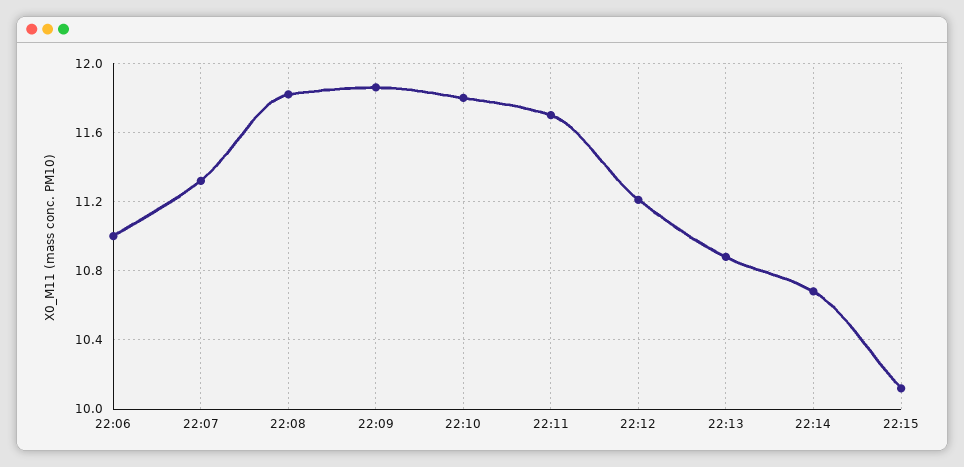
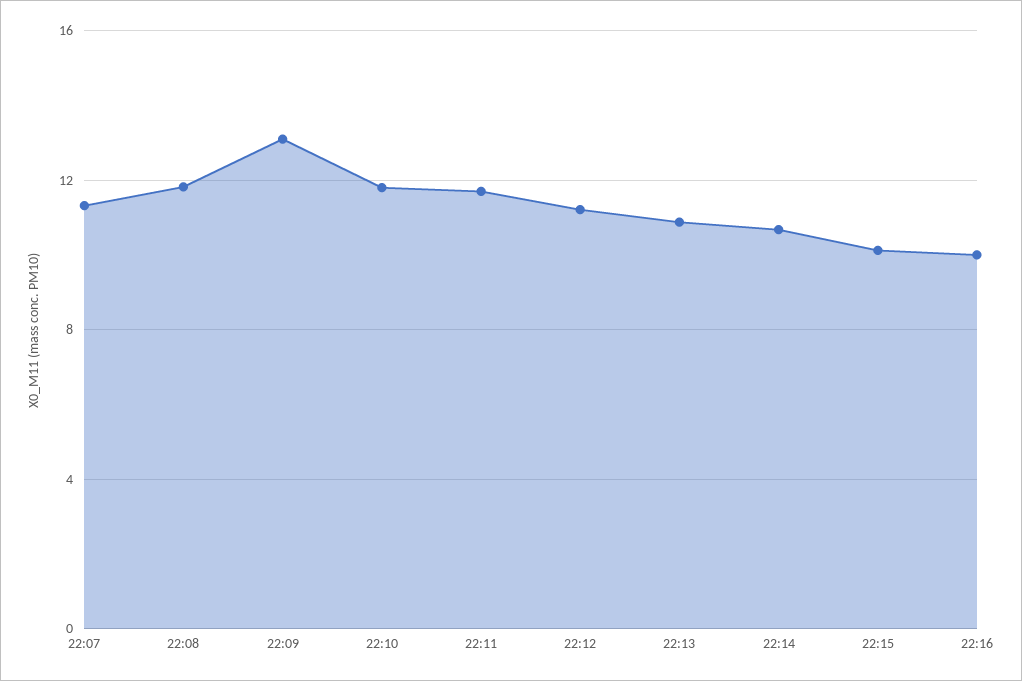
22:06: 11 -> none
22:09: 11.85 -> 13
22:16: none -> 10

